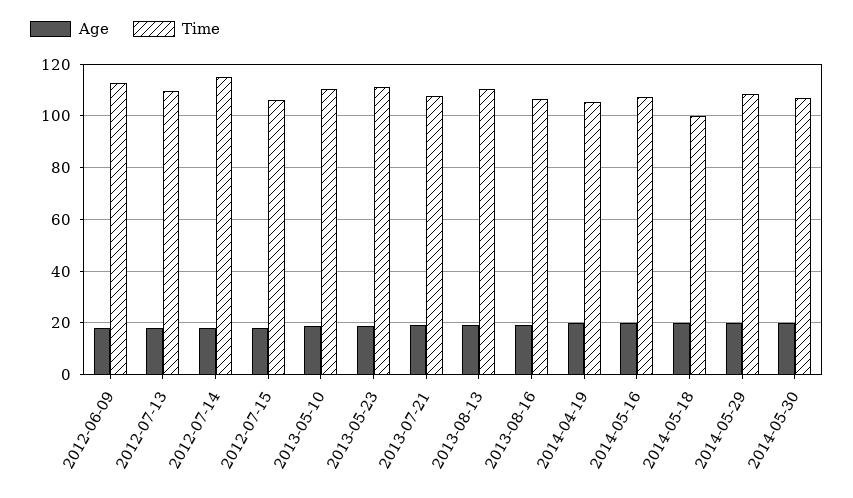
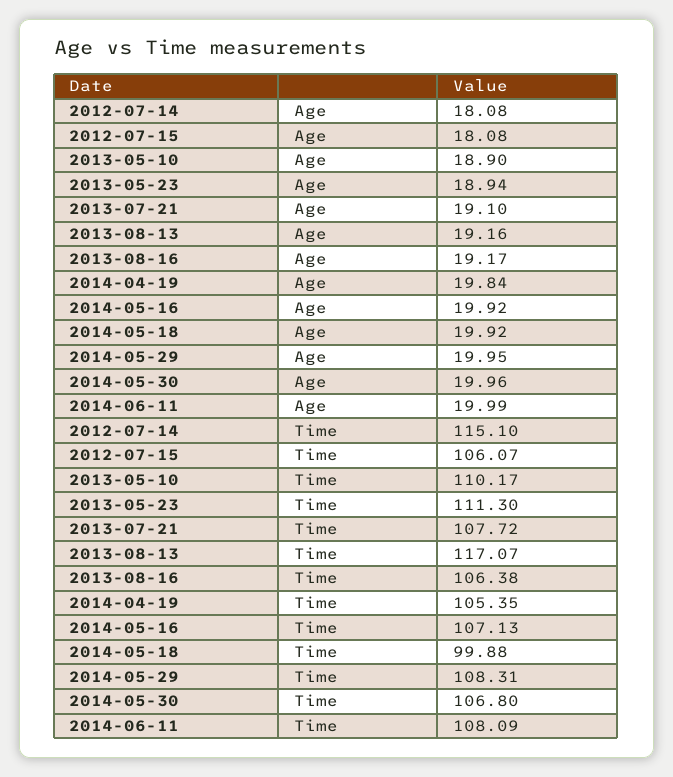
Age, 2012-06-09: 17.5 -> none
Time, 2012-06-09: 112.5 -> none
Age, 2012-07-13: 17.5 -> none
Time, 2012-07-13: 110 -> none
Time, 2013-08-13: 110 -> 117.07
Age, 2014-06-11: none -> 19.99
Time, 2014-06-11: none -> 108.09

